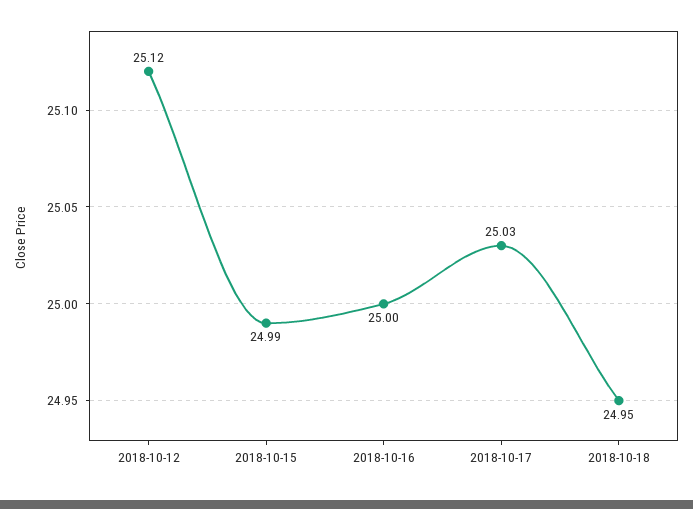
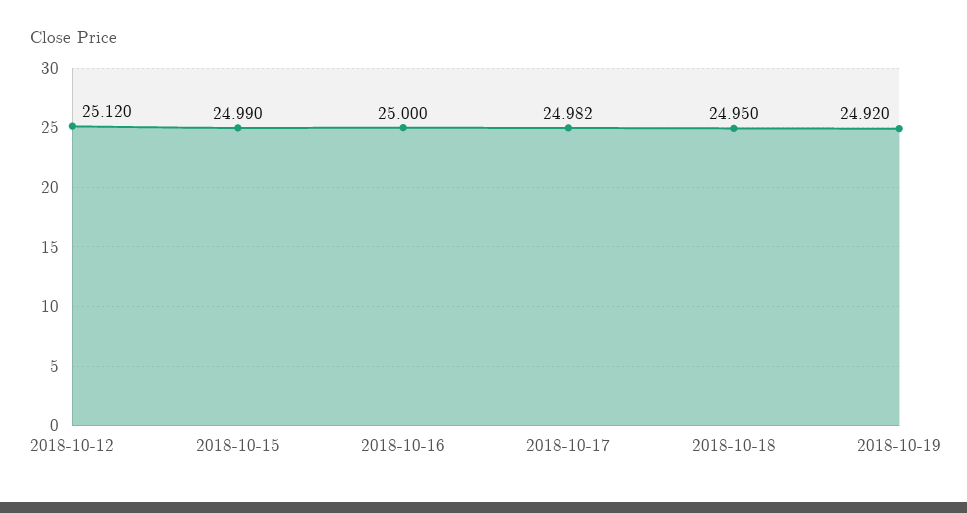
2018-10-17: 25.03 -> 24.982
2018-10-19: none -> 24.92

